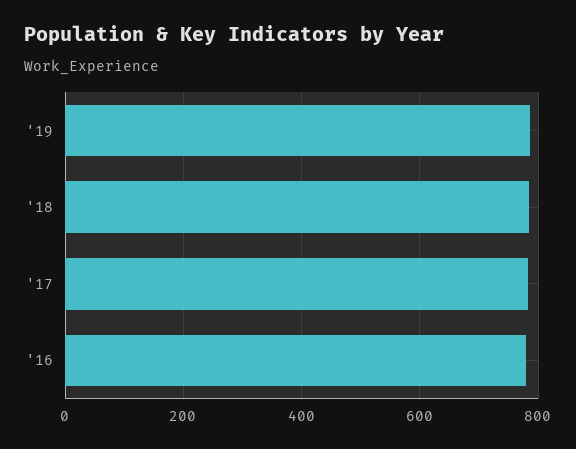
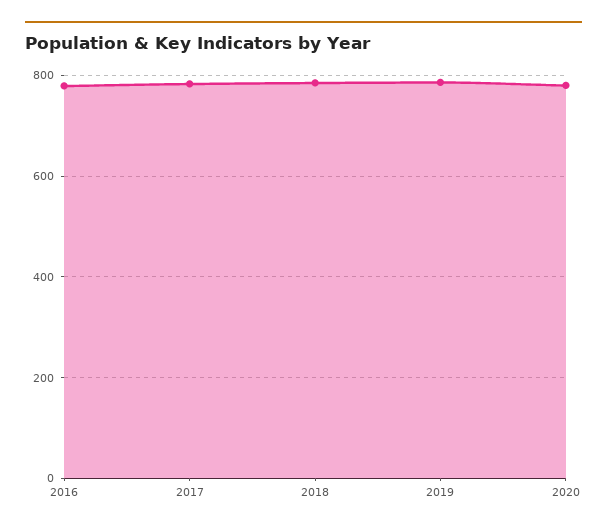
2020: none -> 780

